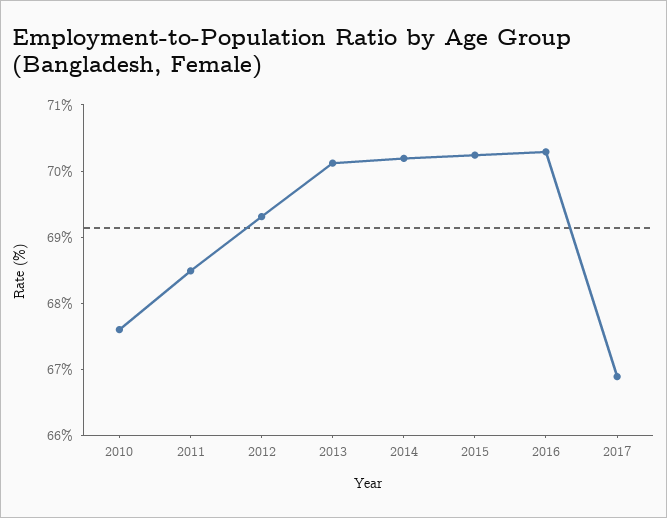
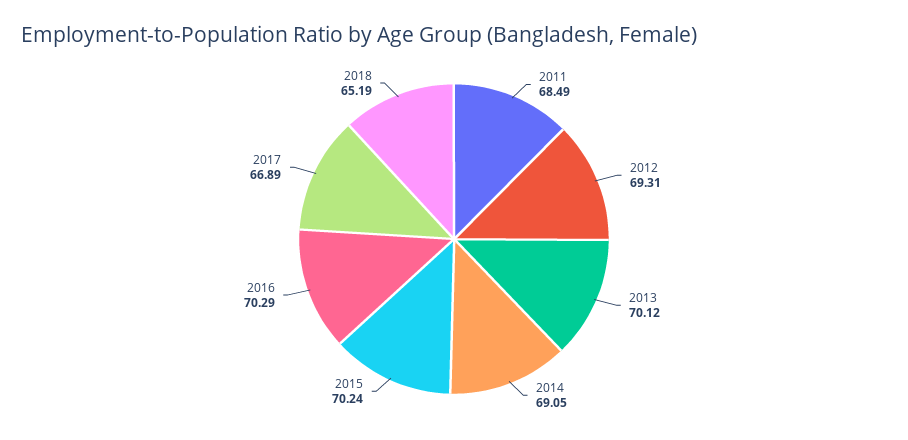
2010: 67.6 -> none
2014: 70.2 -> 69.05
2018: none -> 65.19

